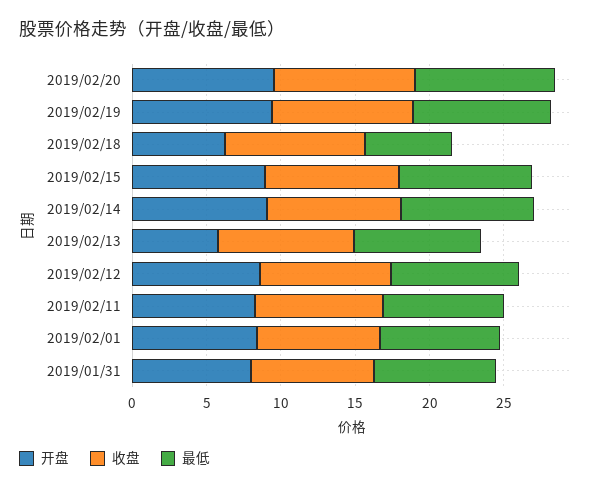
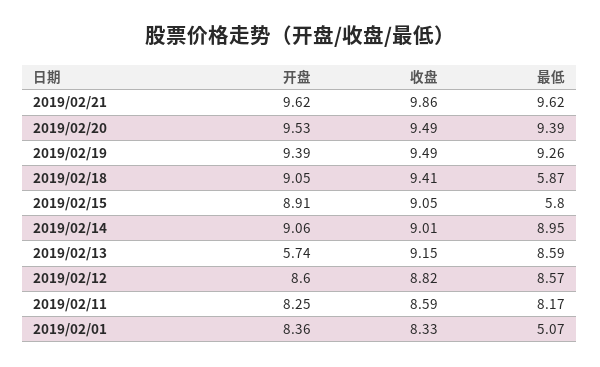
开盘, 2019/02/18: 6 -> 9.05
最低, 2019/02/15: 9 -> 5.8
最低, 2019/02/01: 8 -> 5.07
开盘, 2019/01/31: 8 -> none
收盘, 2019/01/31: 8 -> none
最低, 2019/01/31: 8 -> none
开盘, 2019/02/21: none -> 9.62
收盘, 2019/02/21: none -> 9.86
最低, 2019/02/21: none -> 9.62

